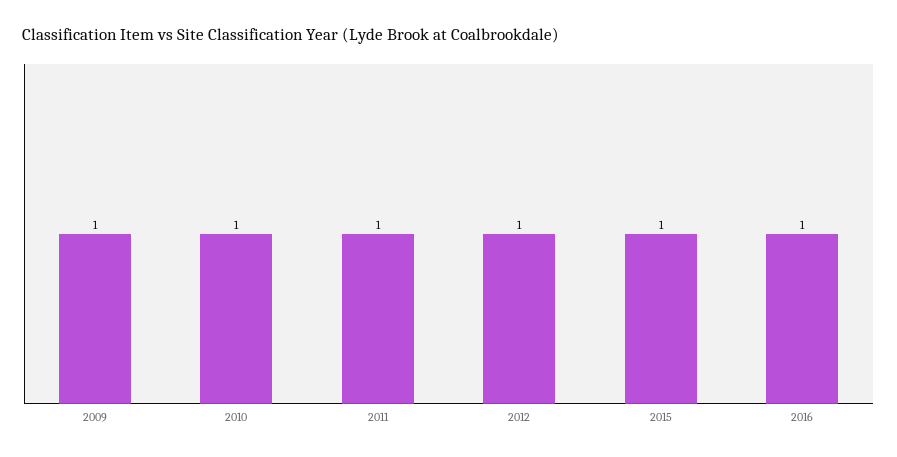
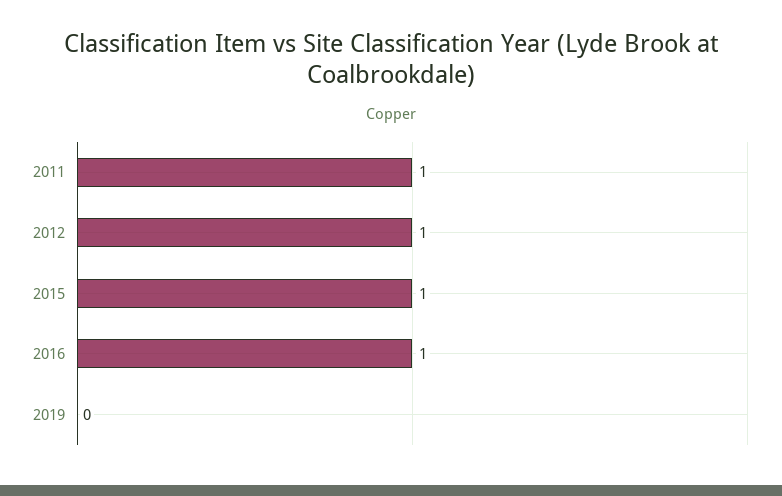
2009: 1 -> none
2010: 1 -> none
2019: none -> 0

